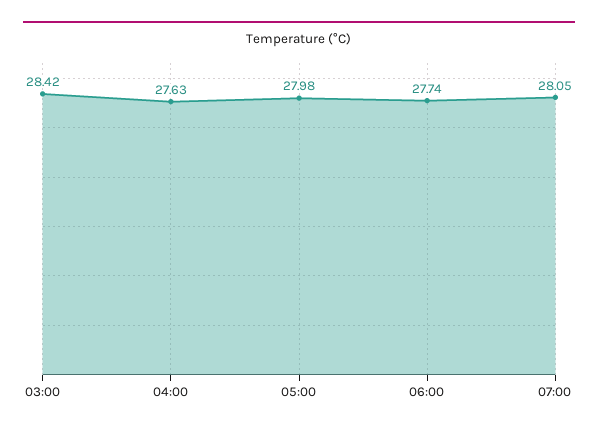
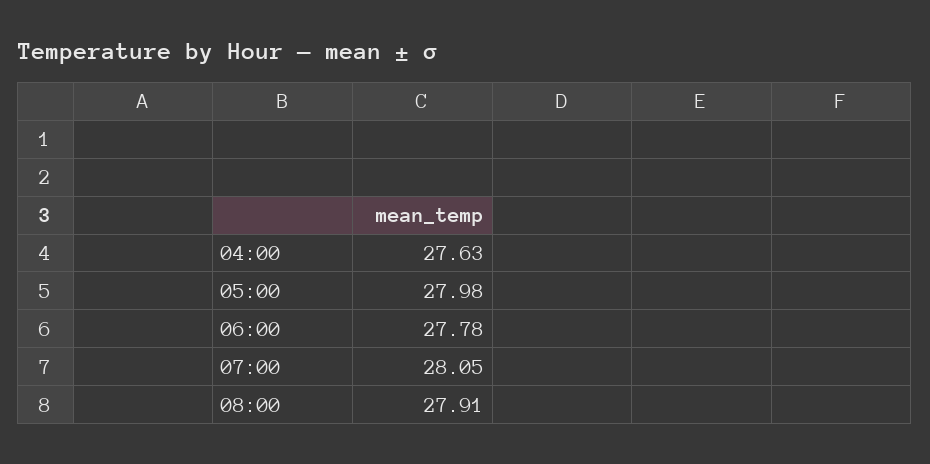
03:00: 28.42 -> none
06:00: 27.74 -> 27.78
08:00: none -> 27.91

